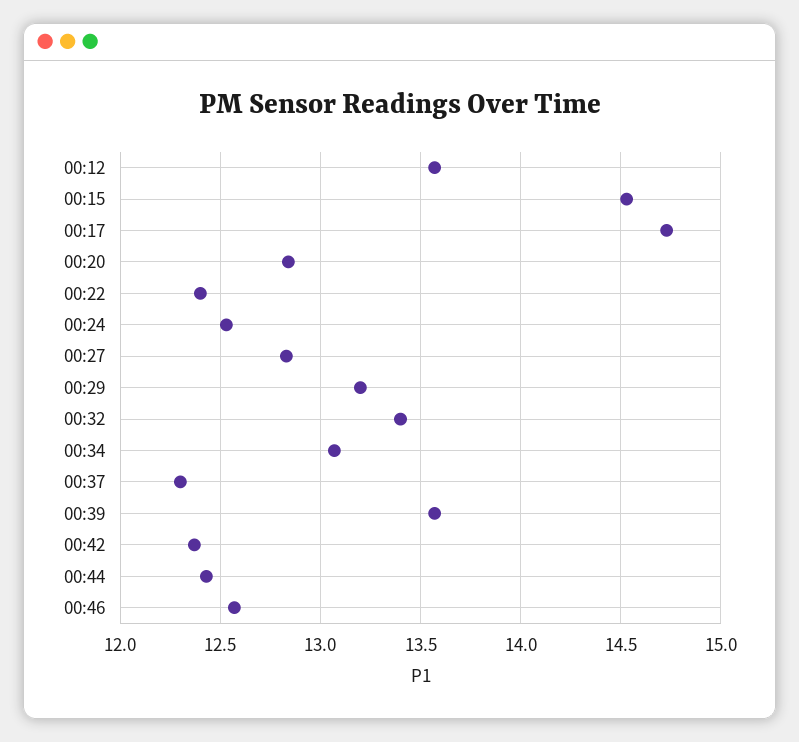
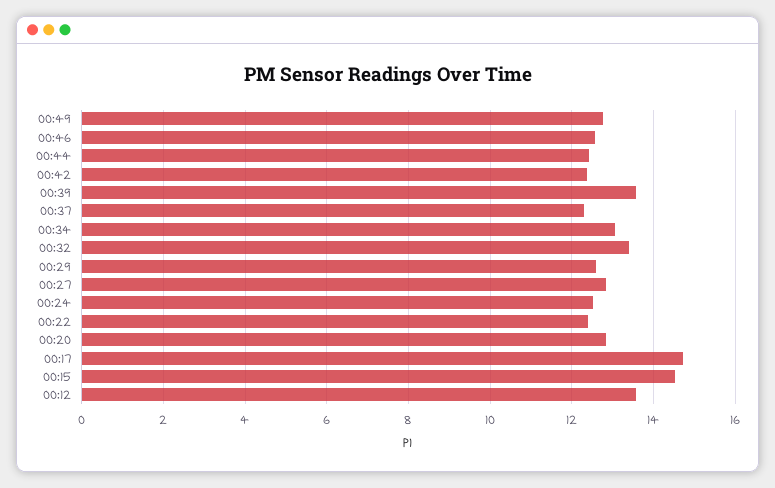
00:29: 13.2 -> 12.6
00:49: none -> 12.8

